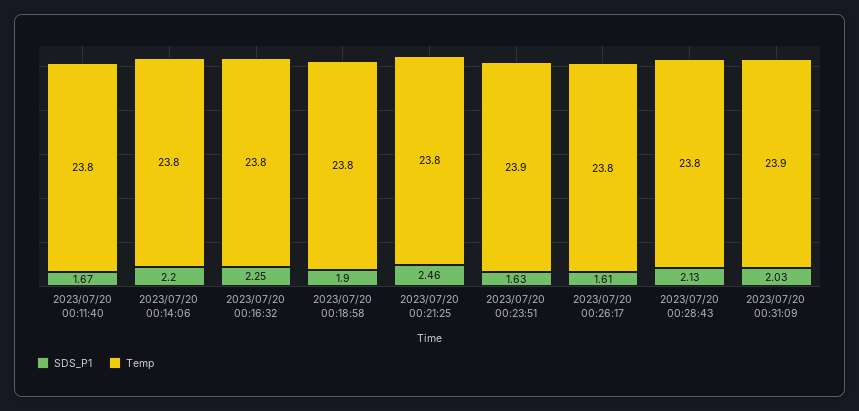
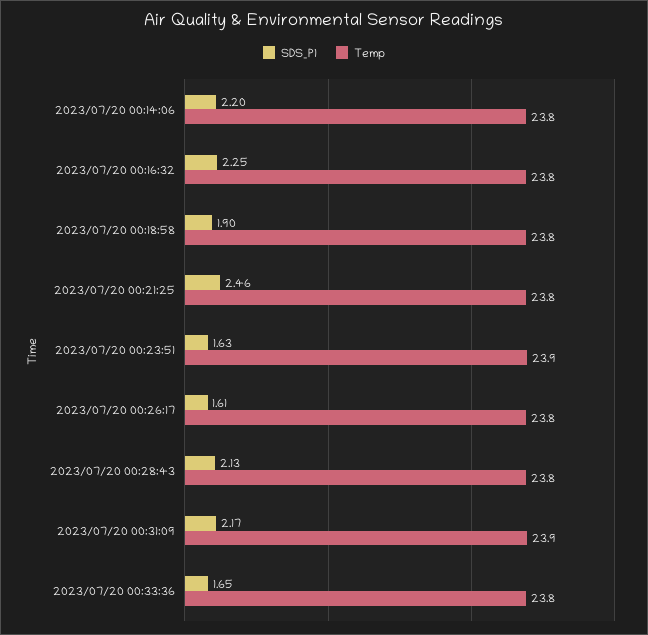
SDS_P1, 2023/07/20 00:11:40: 1.67 -> none
Temp, 2023/07/20 00:11:40: 23.8 -> none
SDS_P1, 2023/07/20 00:31:09: 2.03 -> 2.17
SDS_P1, 2023/07/20 00:33:36: none -> 1.65
Temp, 2023/07/20 00:33:36: none -> 23.8

